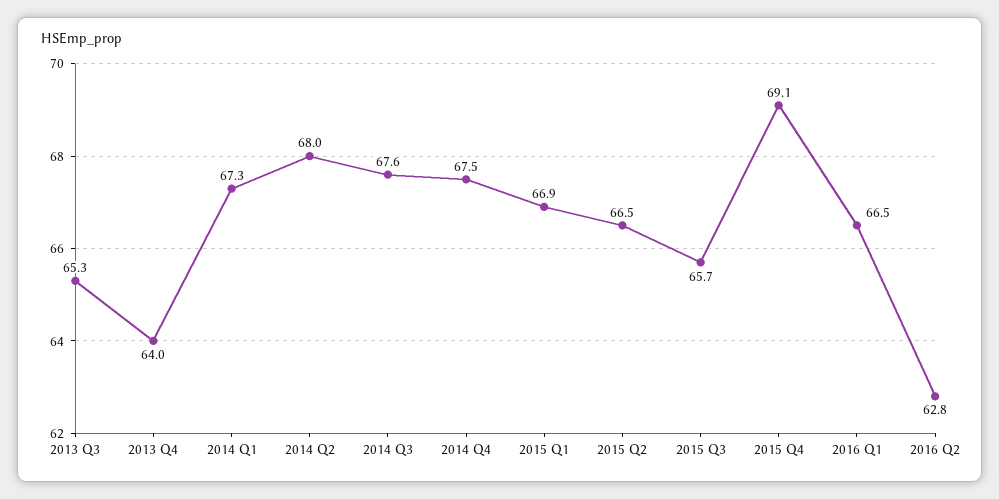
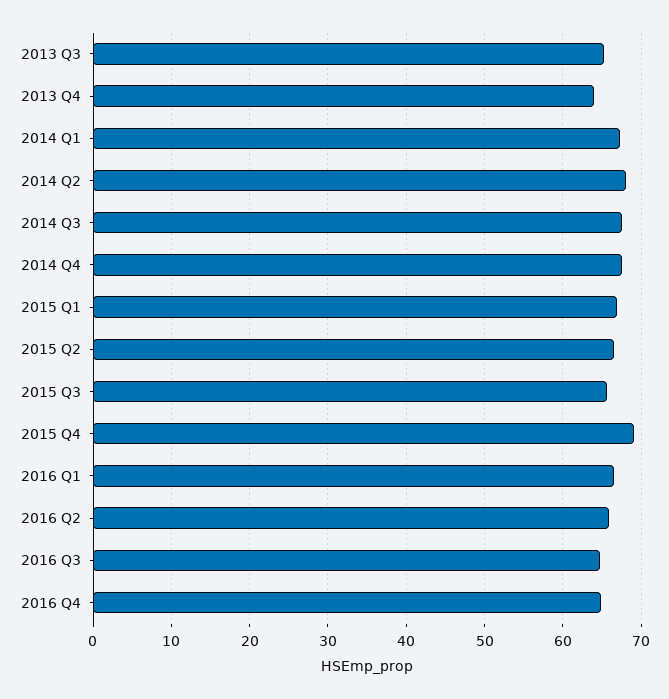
2016 Q2: 62.8 -> 66
2016 Q3: none -> 65
2016 Q4: none -> 65

